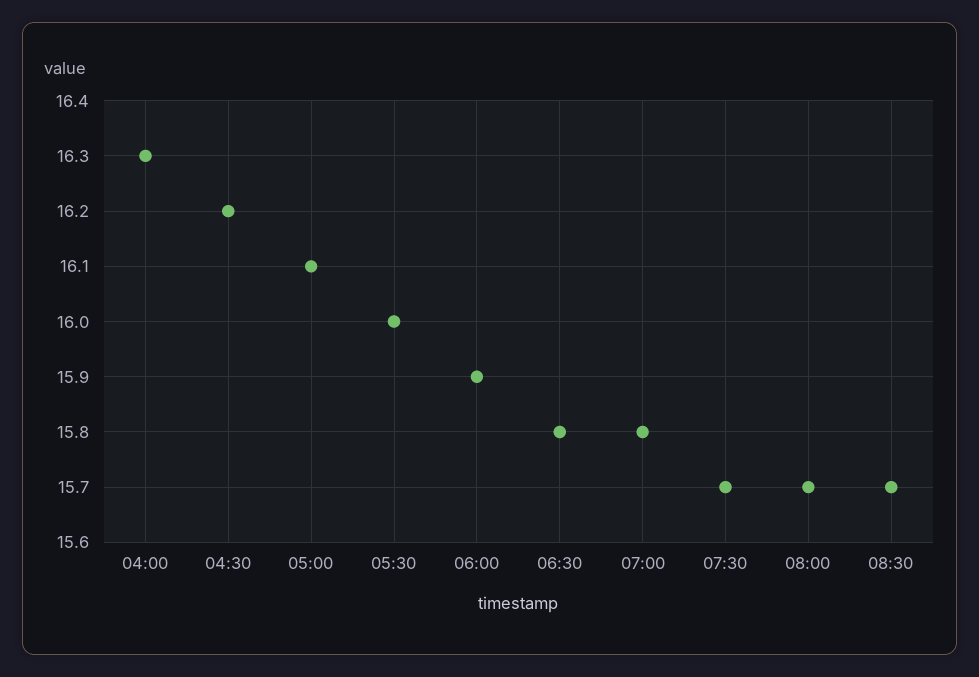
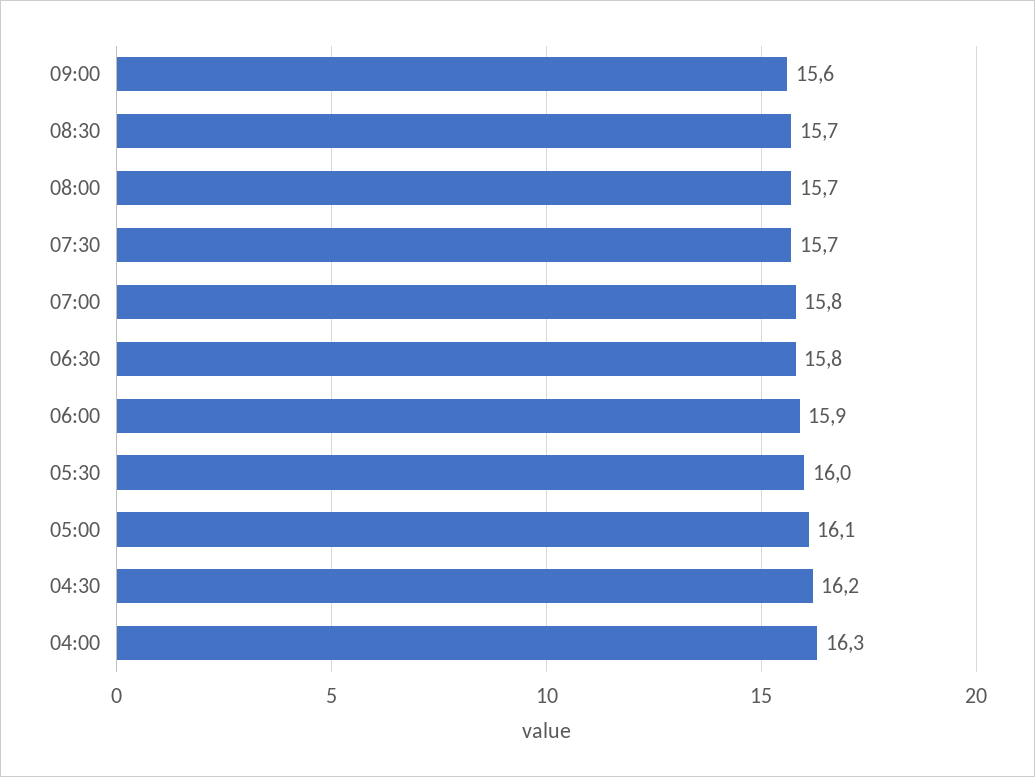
09:00: none -> 15.6

